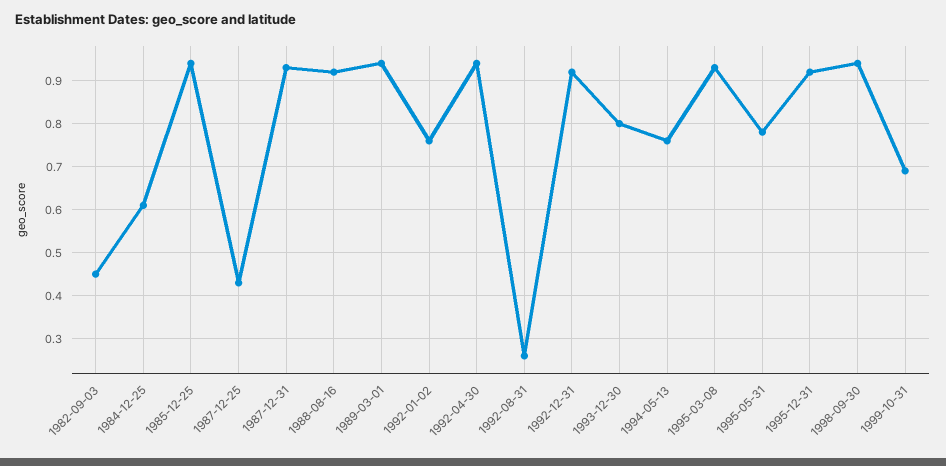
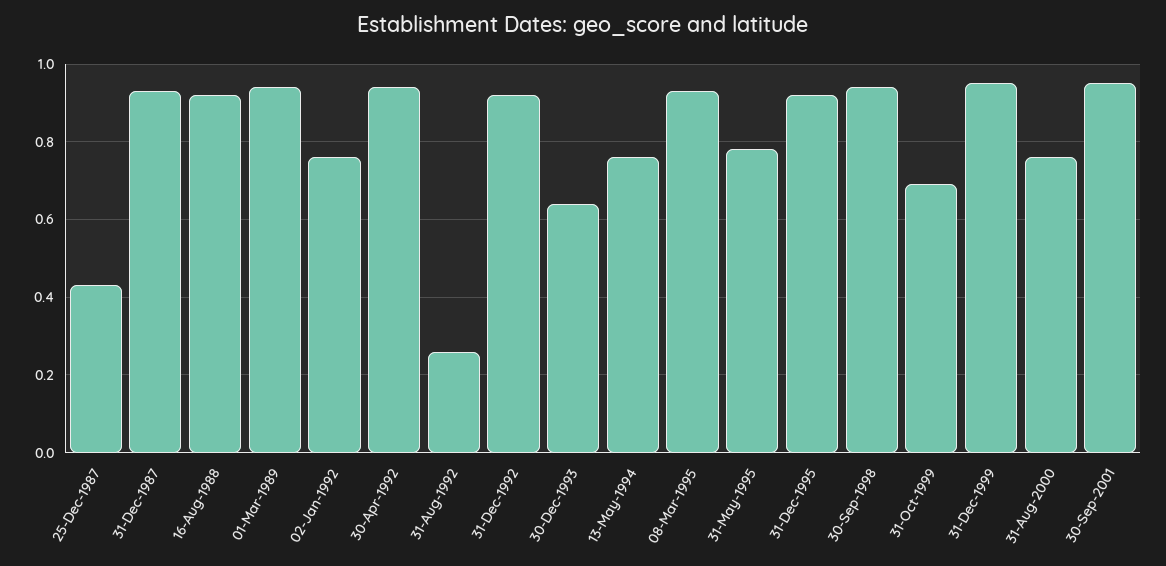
1982-09-03: 0.45 -> none
1984-12-25: 0.6 -> none
1985-12-25: 0.95 -> none
1993-12-30: 0.8 -> 0.65
31-Dec-1999: none -> 0.95
31-Aug-2000: none -> 0.75
30-Sep-2001: none -> 0.95

